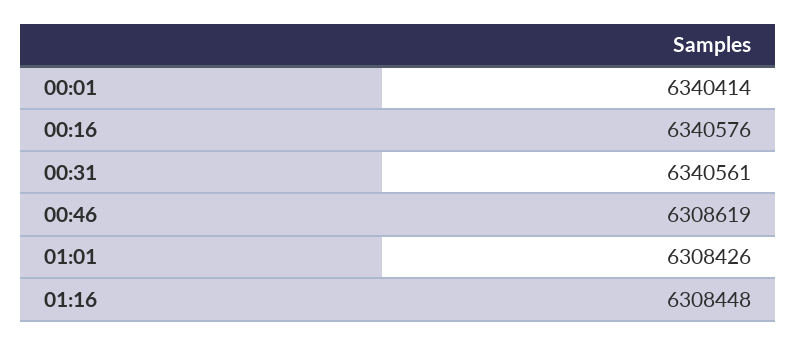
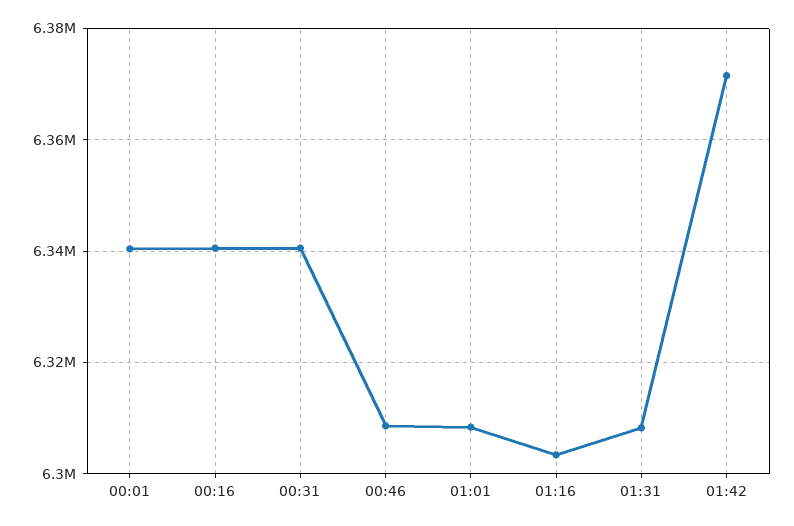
01:16: 6308448 -> 6304000
01:31: none -> 6308000
01:42: none -> 6372000

